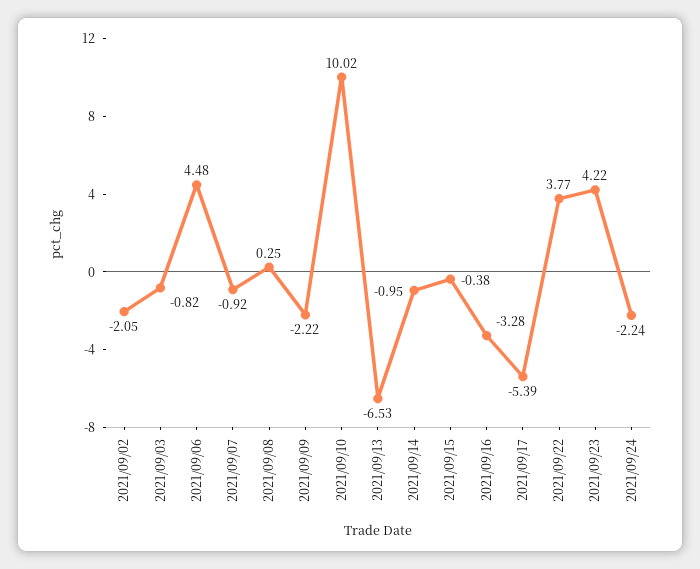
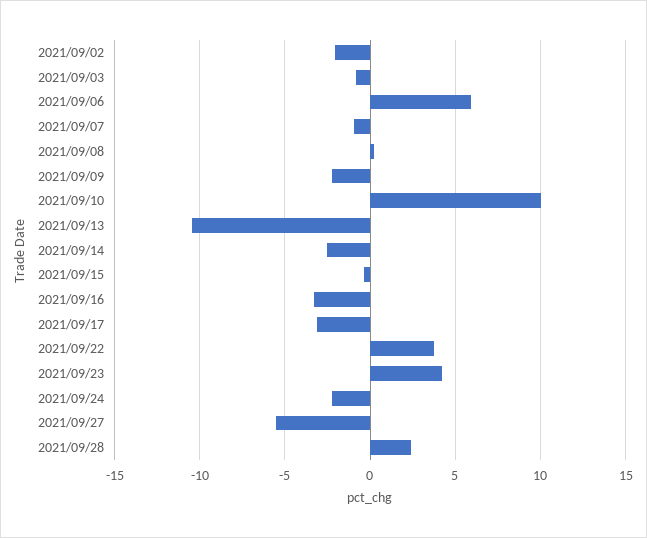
2021/09/06: 4.48 -> 6
2021/09/13: -6.53 -> -10.5
2021/09/14: -0.95 -> -2.5
2021/09/17: -5.39 -> -3
2021/09/27: none -> -5.5
2021/09/28: none -> 2.5

